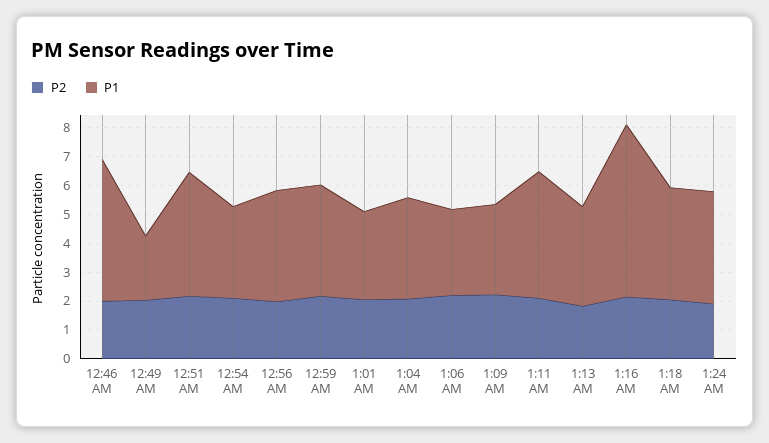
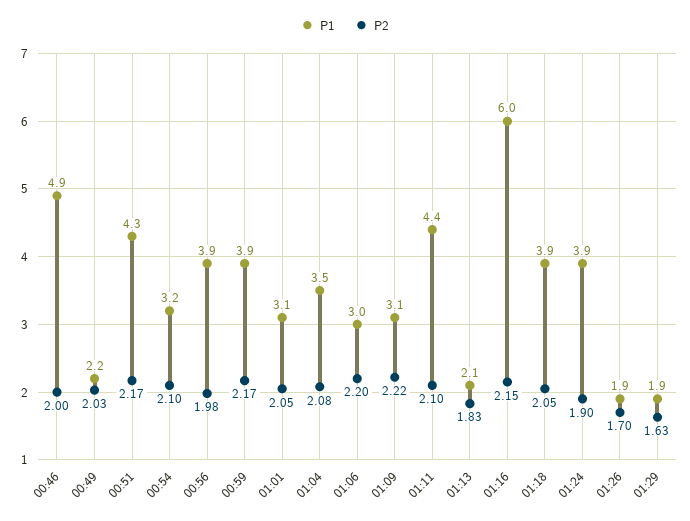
P1, 1:13 AM: 3.5 -> 2.1
P1, 01:26: none -> 1.9
P2, 01:26: none -> 1.7
P1, 01:29: none -> 1.9
P2, 01:29: none -> 1.63

